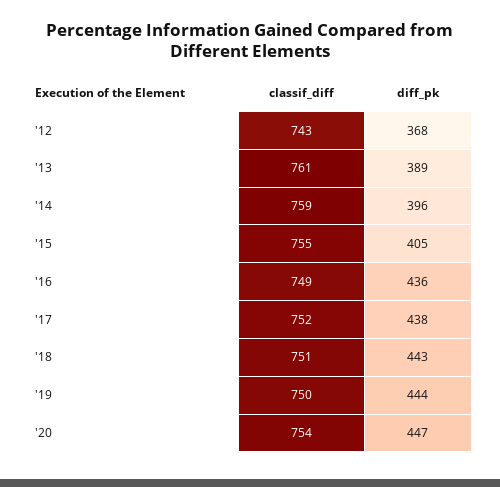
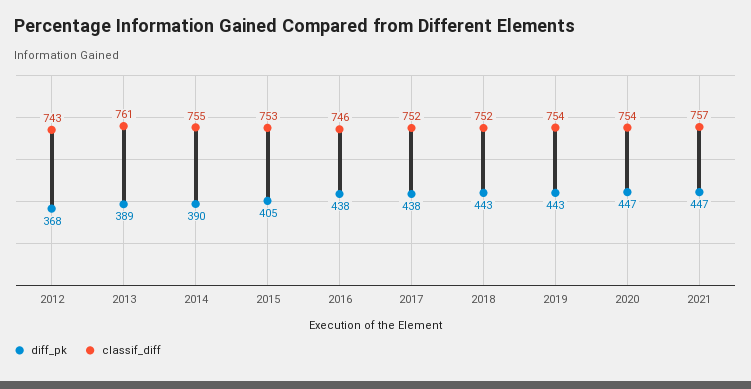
classif_diff, '14: 759 -> 755
diff_pk, '14: 396 -> 390
classif_diff, '15: 755 -> 753
classif_diff, '16: 749 -> 746
diff_pk, '16: 436 -> 438
classif_diff, '18: 751 -> 752
classif_diff, '19: 750 -> 754
diff_pk, '19: 444 -> 443
diff_pk, 2021: none -> 447
classif_diff, 2021: none -> 757

